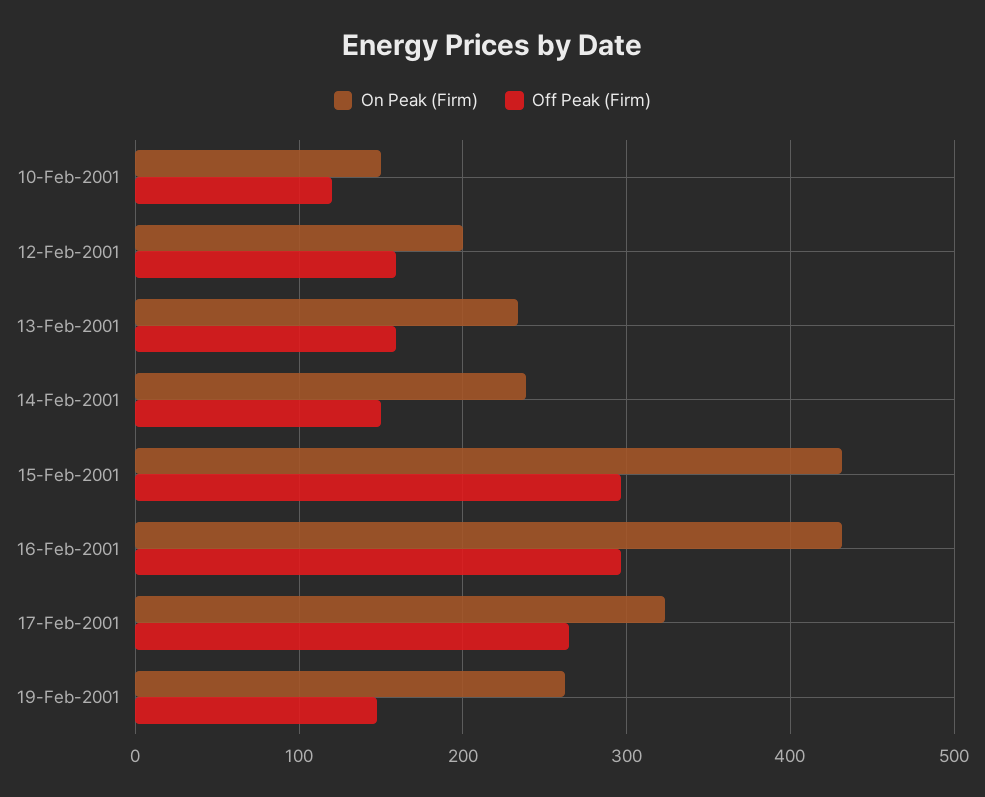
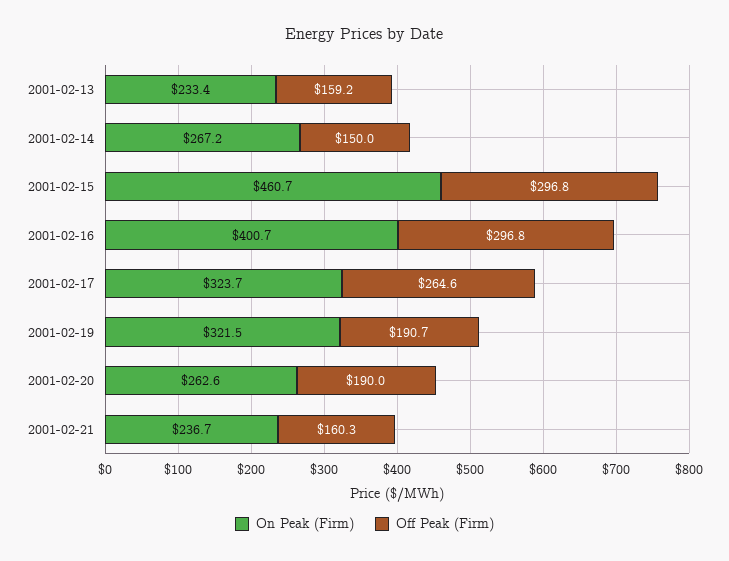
On Peak (Firm), 10-Feb-2001: 150 -> none
Off Peak (Firm), 10-Feb-2001: 120 -> none
On Peak (Firm), 12-Feb-2001: 200 -> none
Off Peak (Firm), 12-Feb-2001: 160 -> none
On Peak (Firm), 14-Feb-2001: 240 -> 267.2
On Peak (Firm), 15-Feb-2001: 430 -> 460.7
On Peak (Firm), 16-Feb-2001: 430 -> 400.7
On Peak (Firm), 19-Feb-2001: 260 -> 321.5
Off Peak (Firm), 19-Feb-2001: 150 -> 190.7
On Peak (Firm), 2001-02-20: none -> 262.6
Off Peak (Firm), 2001-02-20: none -> 190
On Peak (Firm), 2001-02-21: none -> 236.7
Off Peak (Firm), 2001-02-21: none -> 160.3

